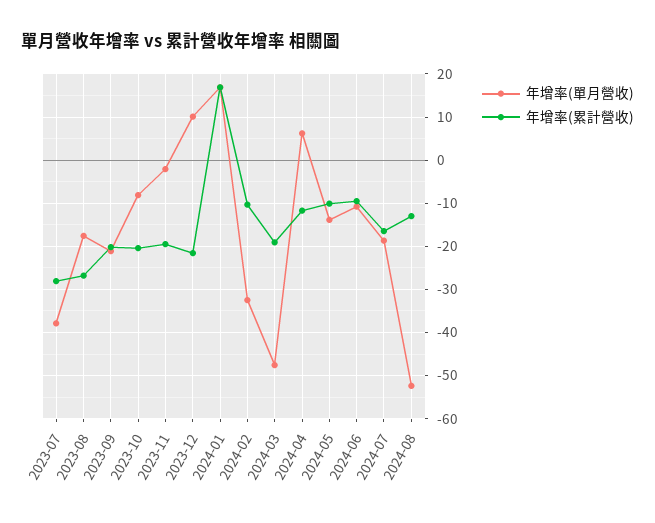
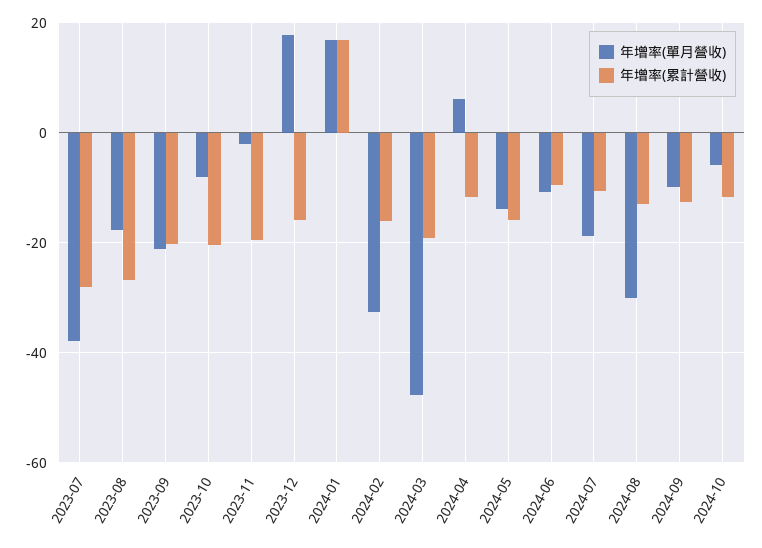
年增率(單月營收), 2023-12: 10 -> 18
年增率(累計營收), 2023-12: -22 -> -16
年增率(累計營收), 2024-02: -10 -> -16
年增率(累計營收), 2024-05: -10 -> -16
年增率(累計營收), 2024-07: -16 -> -10
年增率(單月營收), 2024-08: -52 -> -30
年增率(單月營收), 2024-09: none -> -10
年增率(累計營收), 2024-09: none -> -12
年增率(單月營收), 2024-10: none -> -6
年增率(累計營收), 2024-10: none -> -12

